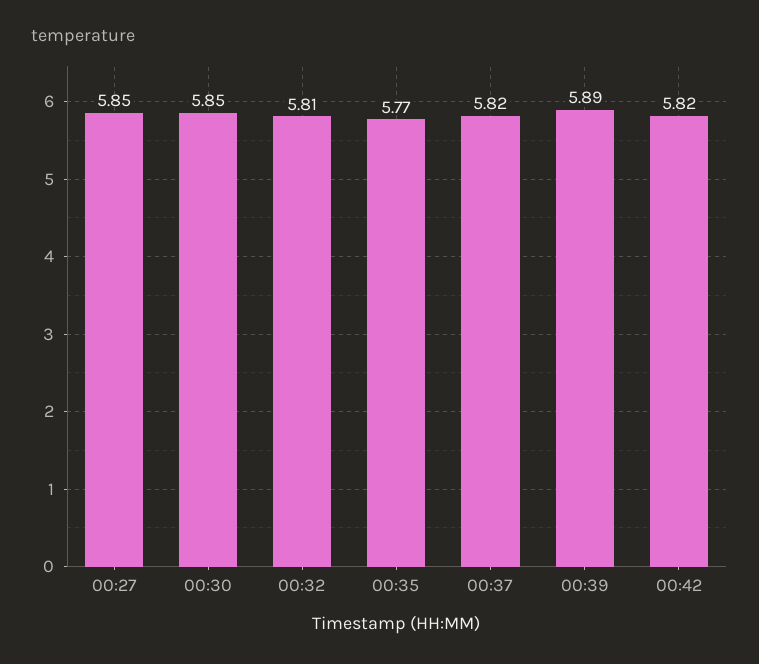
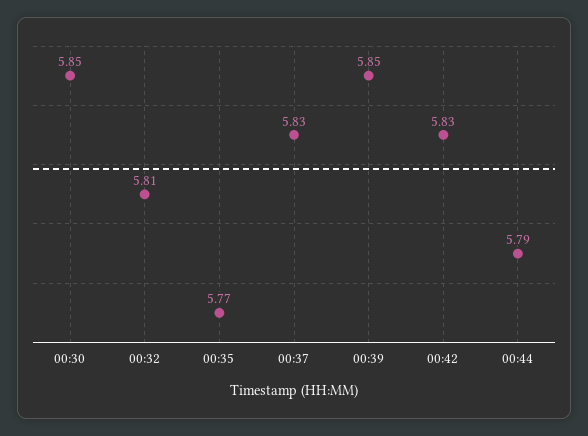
00:27: 5.85 -> none
00:37: 5.82 -> 5.83
00:39: 5.89 -> 5.85
00:42: 5.82 -> 5.83
00:44: none -> 5.79

